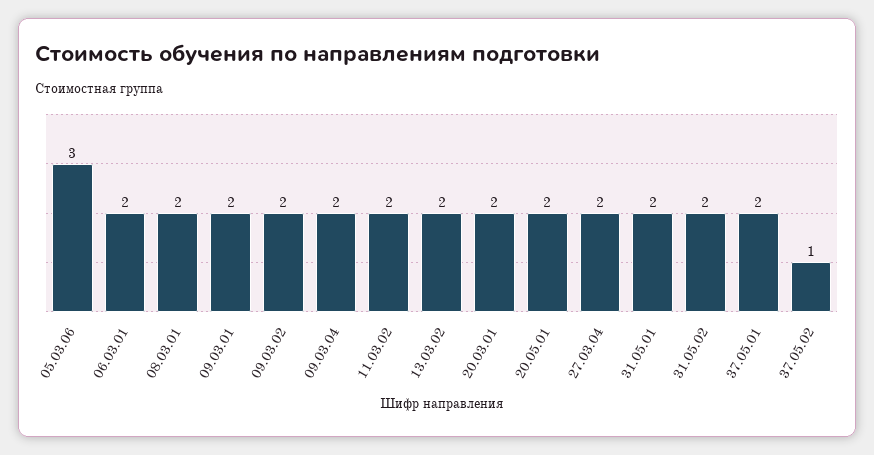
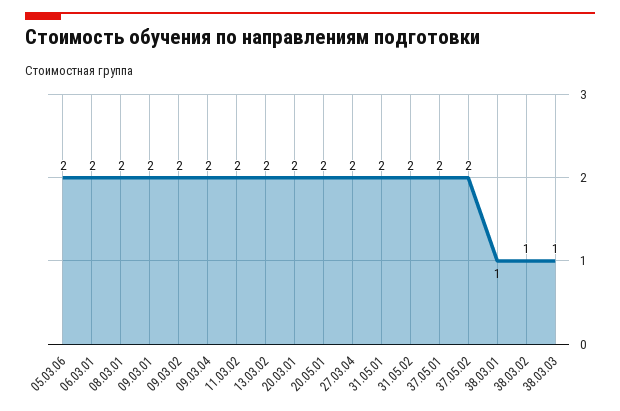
05.03.06: 3 -> 2
37.05.02: 1 -> 2
38.03.01: none -> 1
38.03.02: none -> 1
38.03.03: none -> 1

